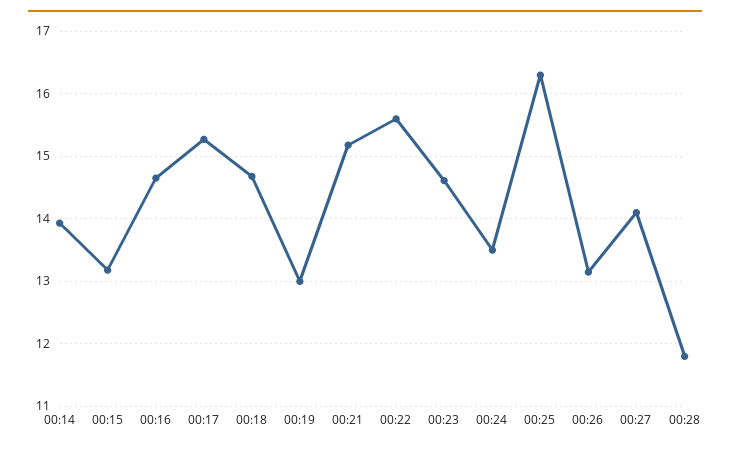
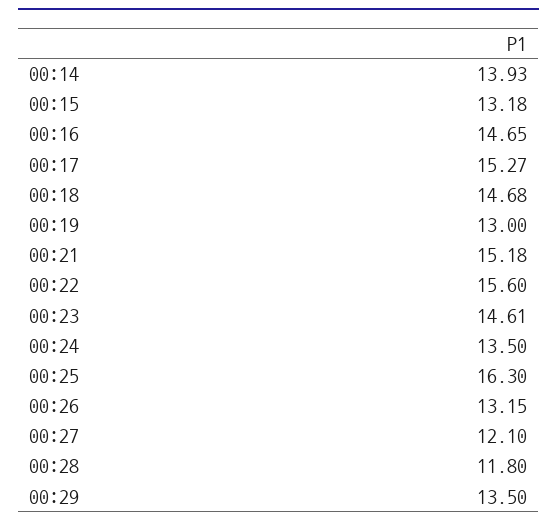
00:27: 14.1 -> 12.1
00:29: none -> 13.5

